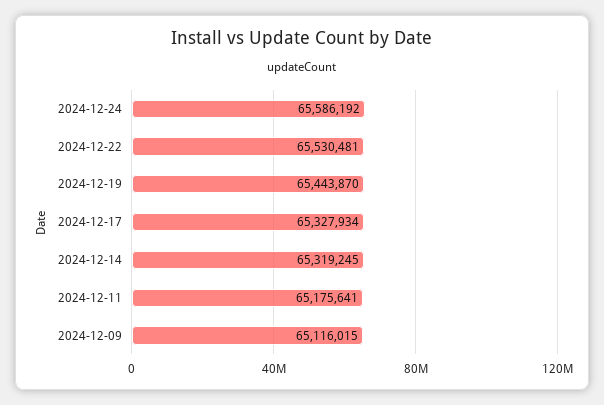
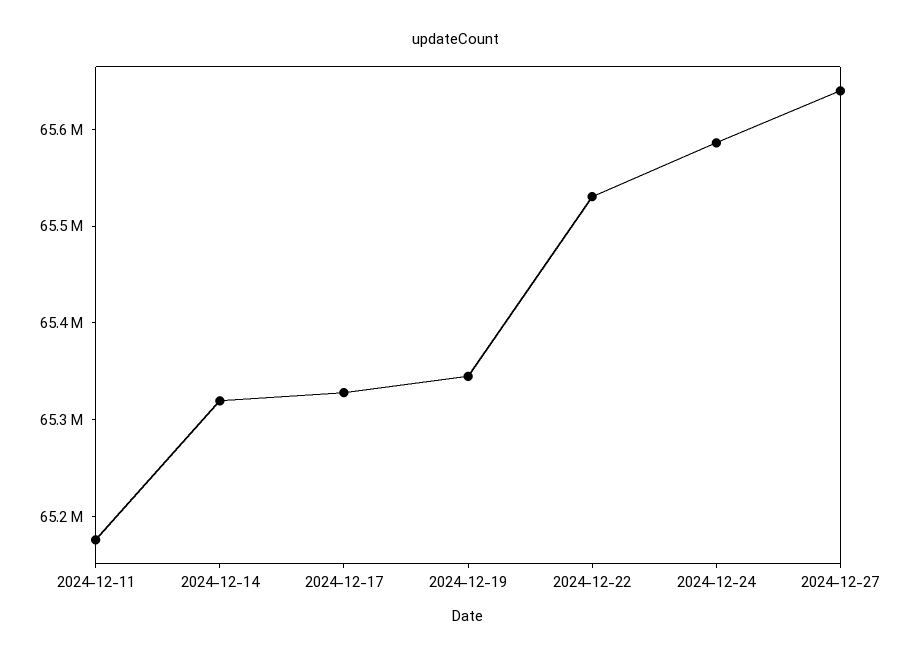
2024-12-19: 65443870 -> 65340000
2024-12-09: 65116015 -> none
2024-12-27: none -> 65640000

